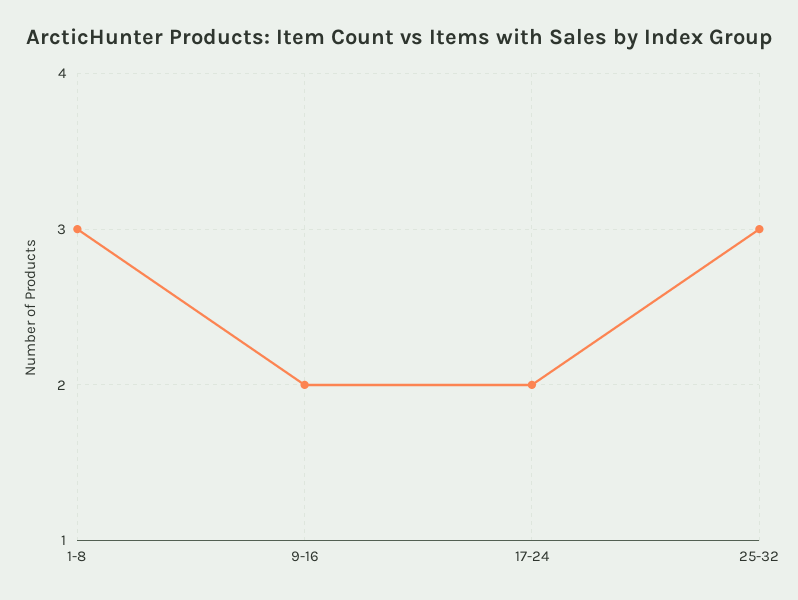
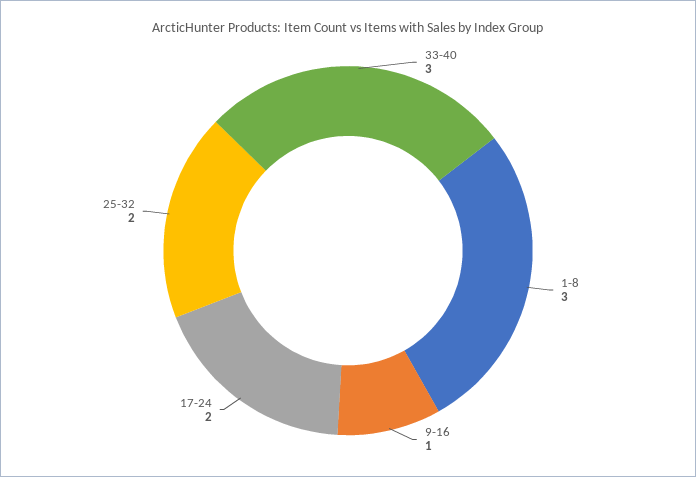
9-16: 2 -> 1
25-32: 3 -> 2
33-40: none -> 3

